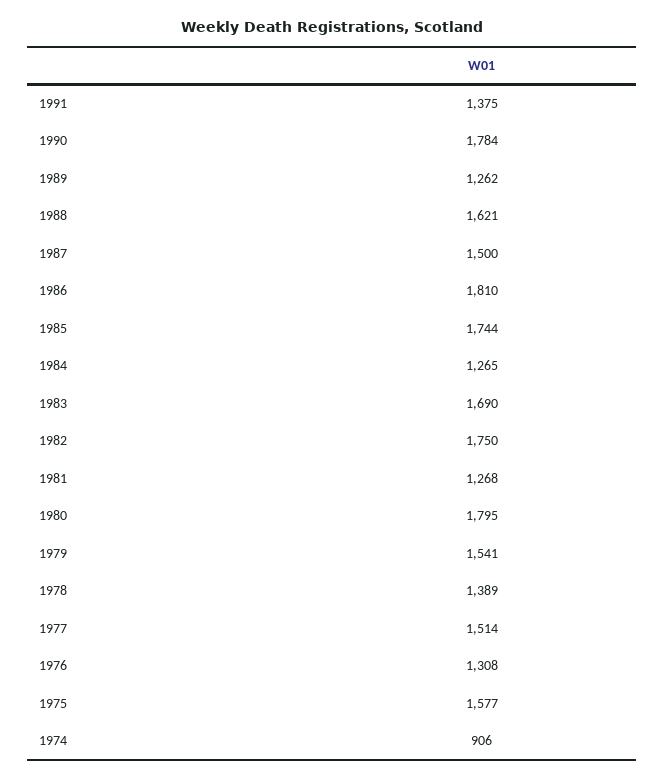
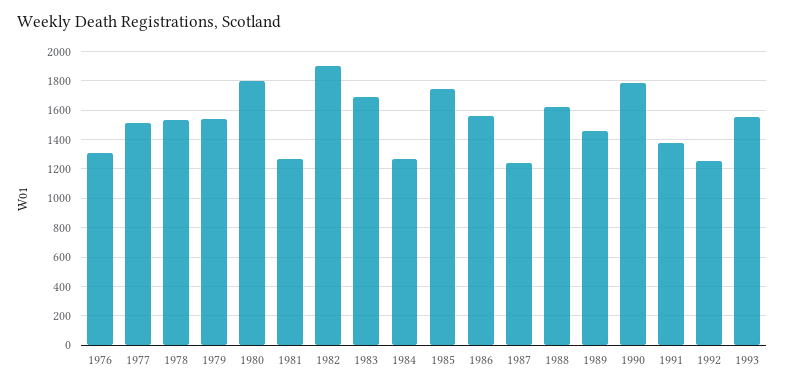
1989: 1262 -> 1450
1987: 1500 -> 1250
1986: 1810 -> 1550
1982: 1750 -> 1900
1978: 1389 -> 1550
1975: 1577 -> none
1974: 906 -> none
1992: none -> 1250
1993: none -> 1550

